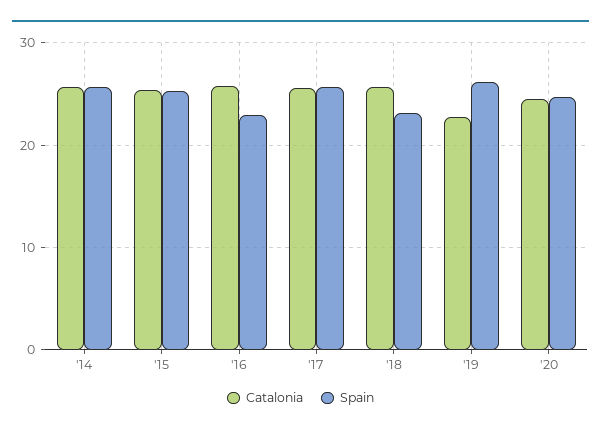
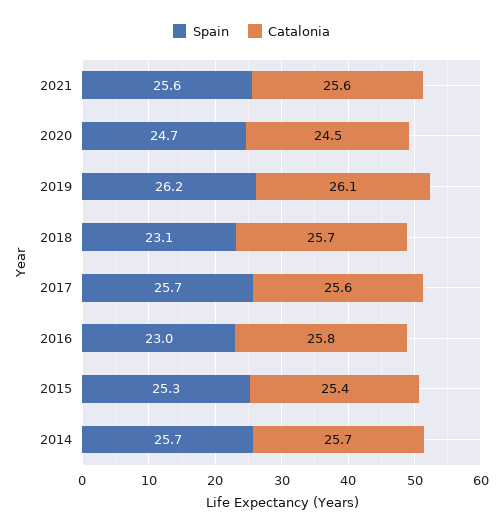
Catalonia, '19: 23 -> 26.1
Spain, 2021: none -> 25.6
Catalonia, 2021: none -> 25.6

